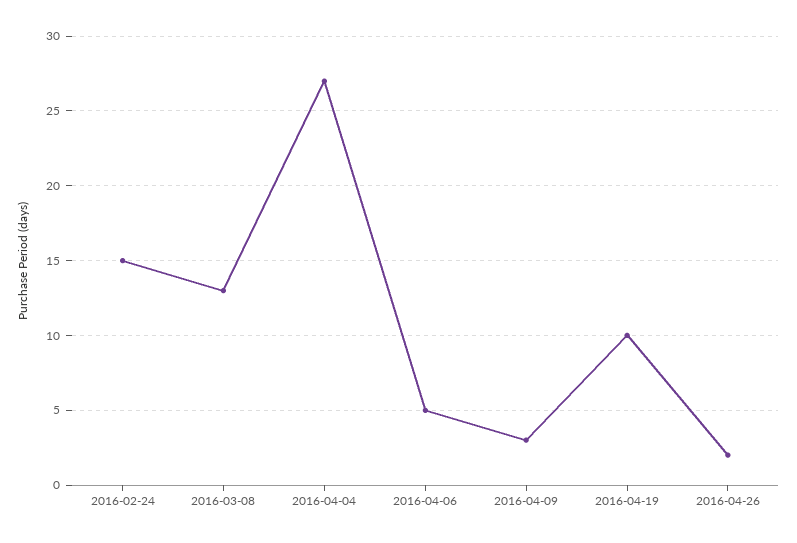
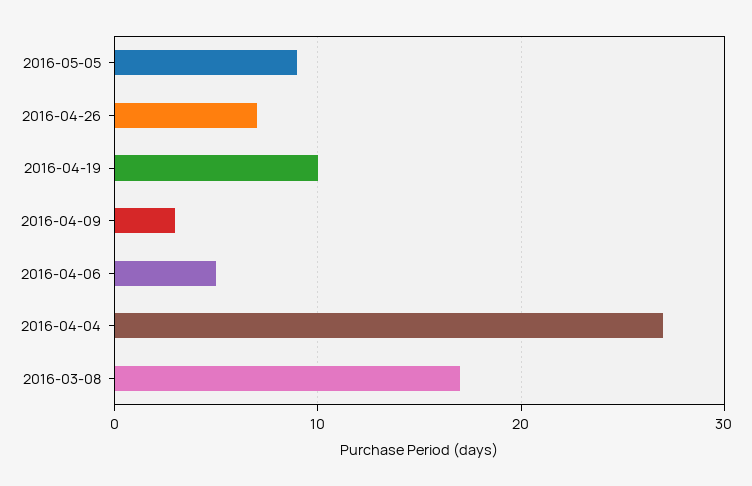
2016-02-24: 15 -> none
2016-03-08: 13 -> 17
2016-04-26: 2 -> 7
2016-05-05: none -> 9

